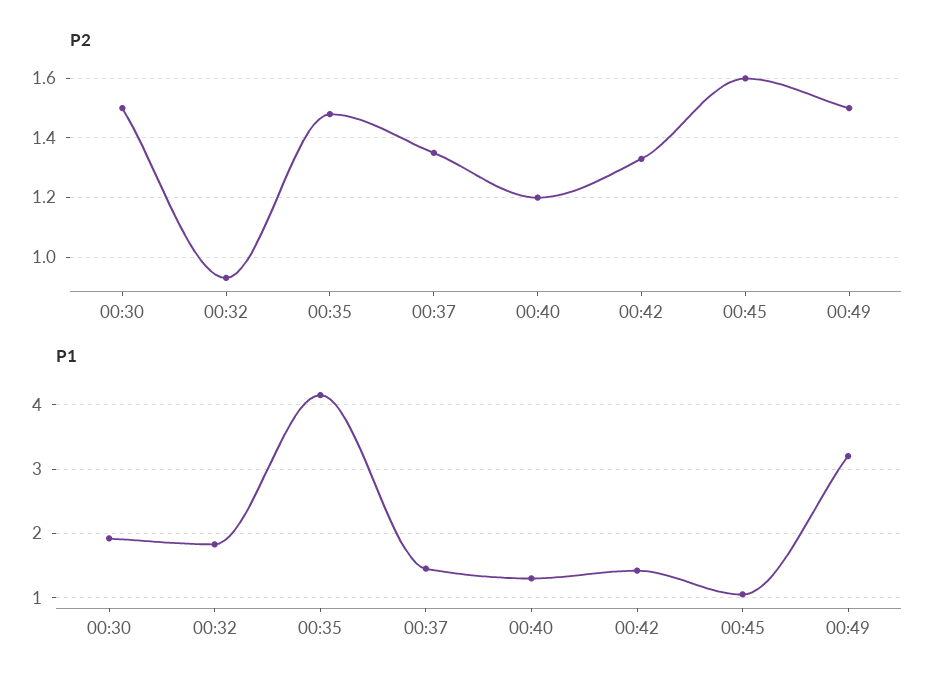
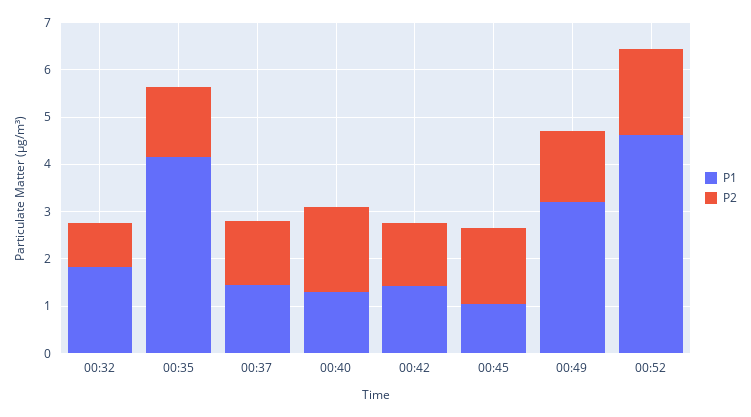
P2, 00:30: 1.5 -> none
P2, 00:40: 1.2 -> 1.8
P1, 00:30: 1.9 -> none
P1, 00:52: none -> 4.6
P2, 00:52: none -> 1.8

